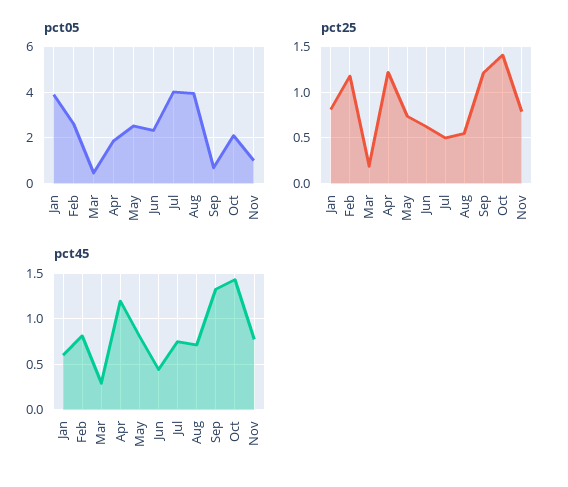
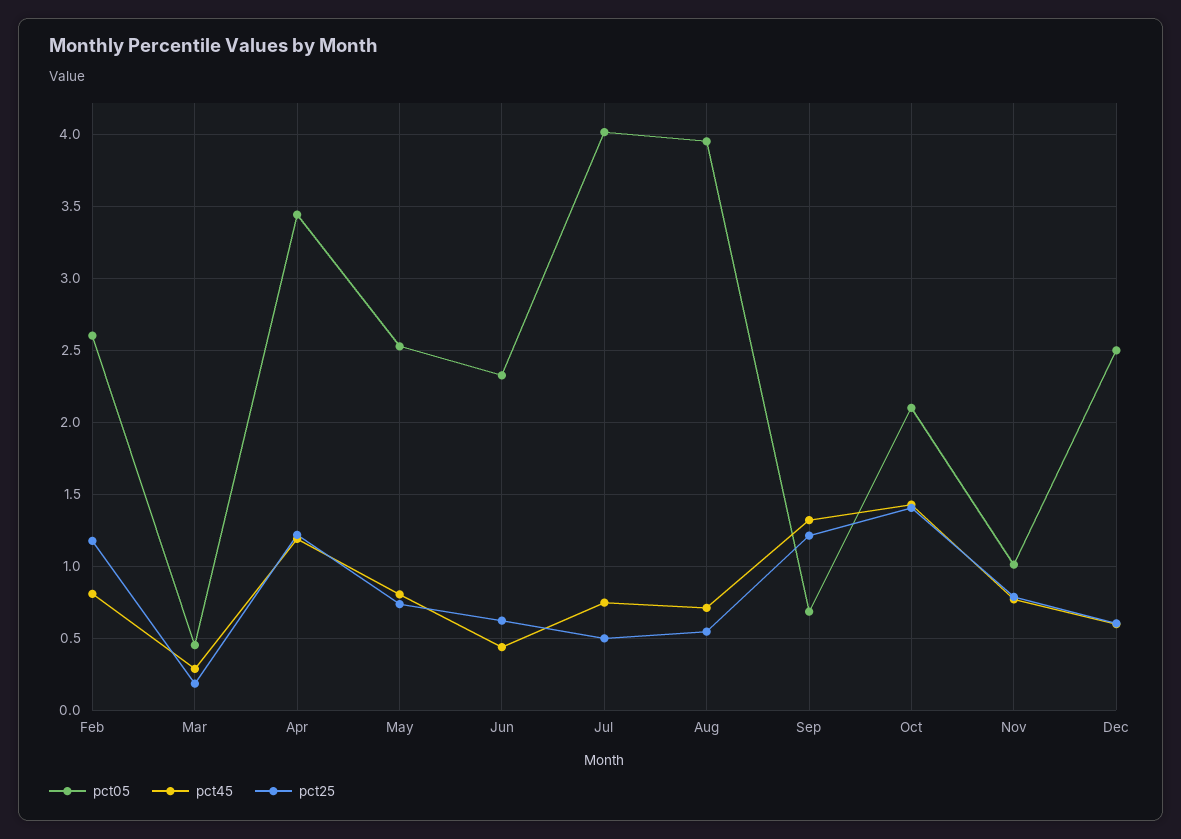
pct05, Jan: 4 -> none
pct05, Apr: 2 -> 3.45
pct25, Jan: 0.8 -> none
pct45, Jan: 0.6 -> none
pct05, Dec: none -> 2.5
pct45, Dec: none -> 0.6
pct25, Dec: none -> 0.6

